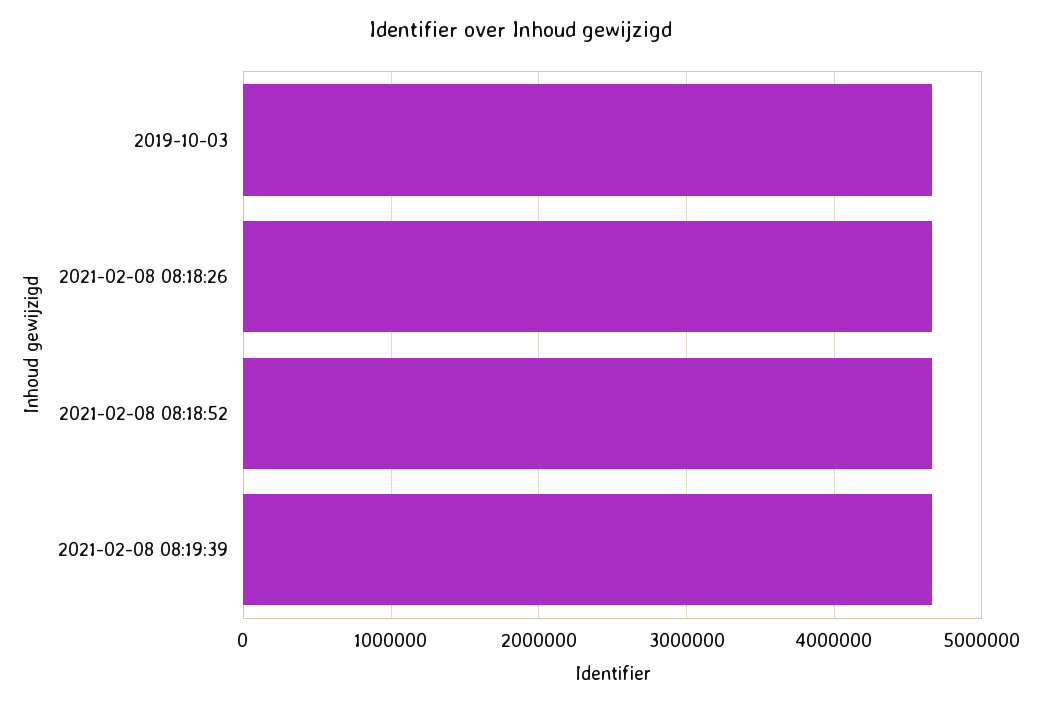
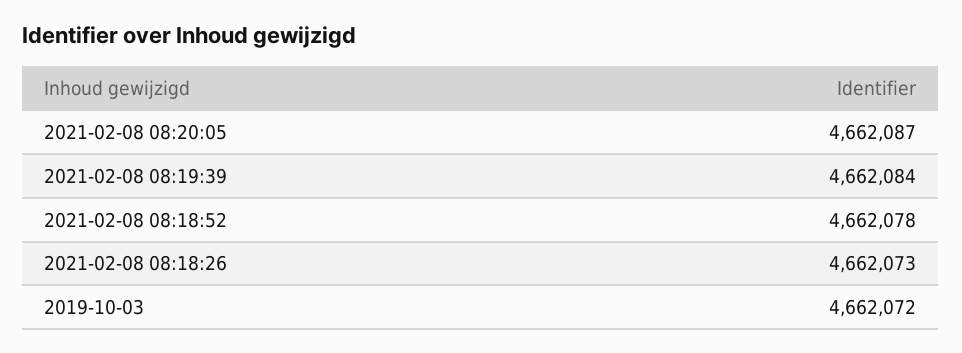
2021-02-08 08:20:05: none -> 4662087

